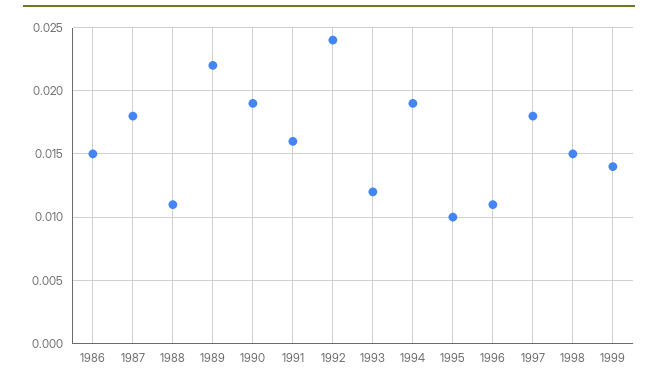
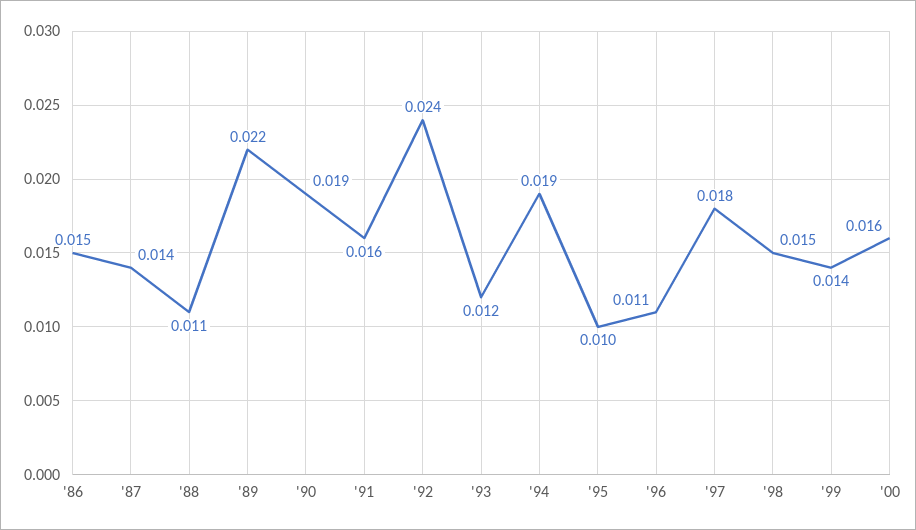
1987: 0.018 -> 0.014
'00: none -> 0.016

